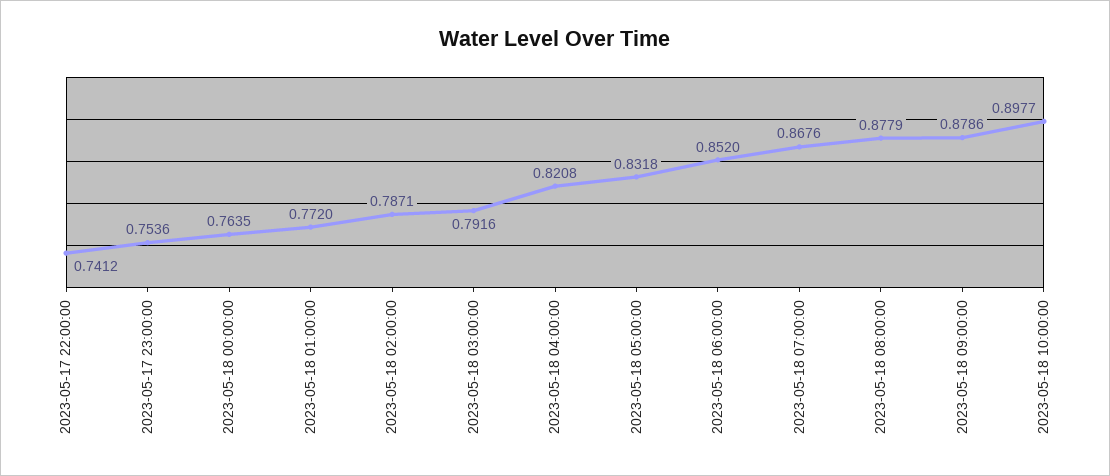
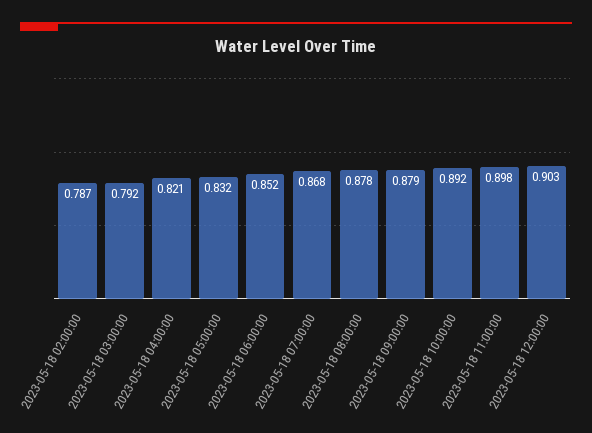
2023-05-17 22:00:00: 0.7412 -> none
2023-05-17 23:00:00: 0.7536 -> none
2023-05-18 00:00:00: 0.7635 -> none
2023-05-18 01:00:00: 0.772 -> none
2023-05-18 10:00:00: 0.8977 -> 0.892
2023-05-18 11:00:00: none -> 0.898
2023-05-18 12:00:00: none -> 0.903

